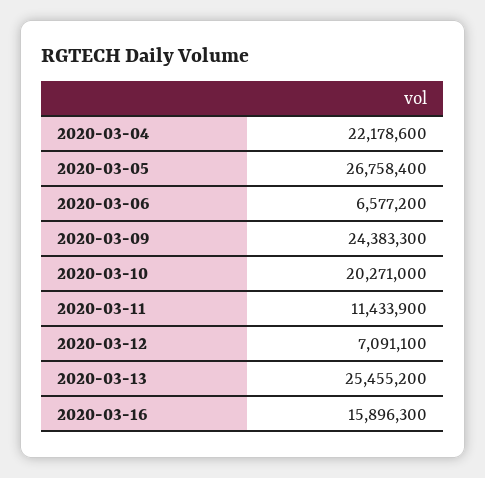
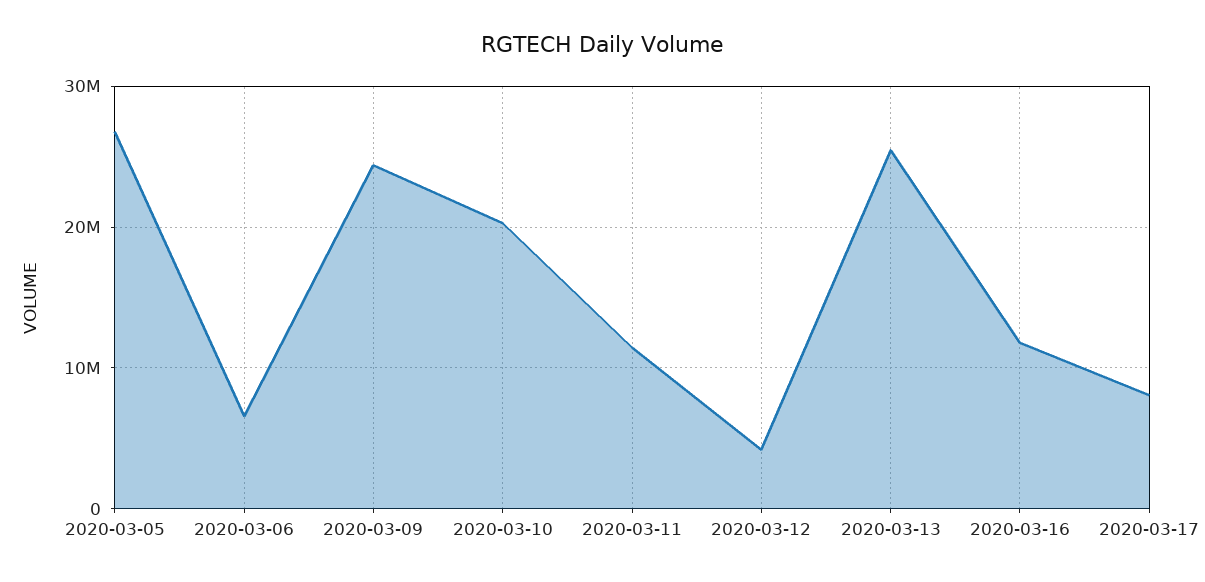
2020-03-04: 22178600 -> none
2020-03-12: 7091100 -> 4000000
2020-03-16: 15896300 -> 12000000
2020-03-17: none -> 8000000

